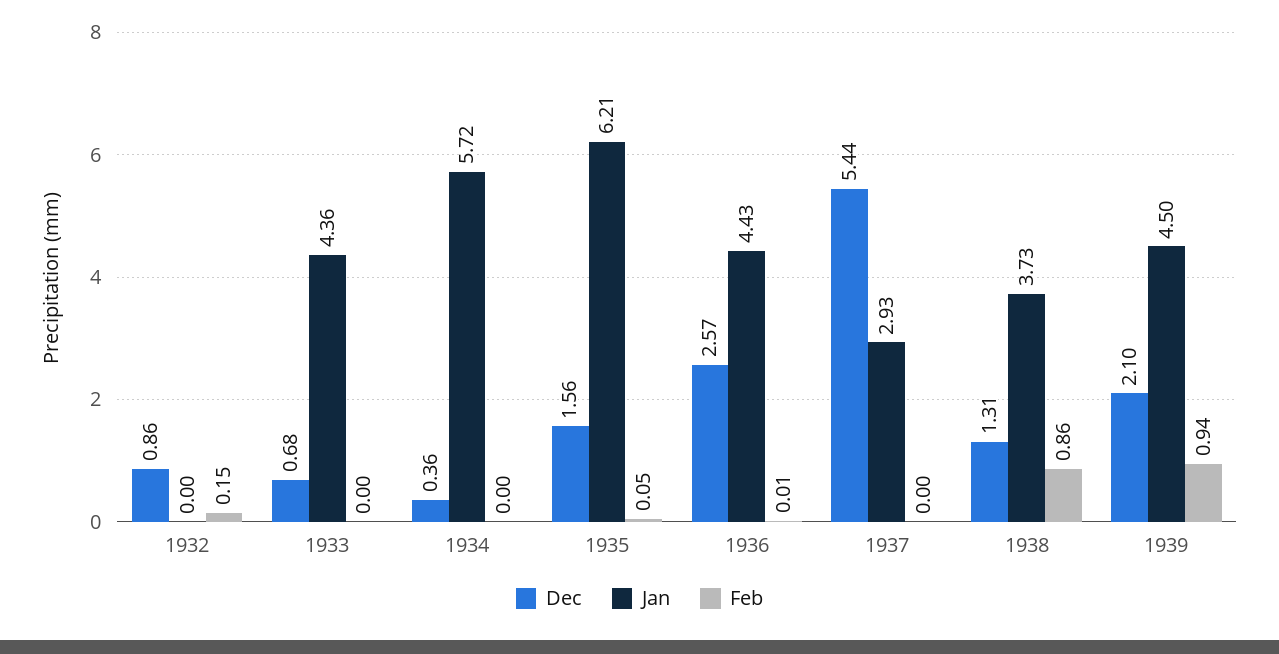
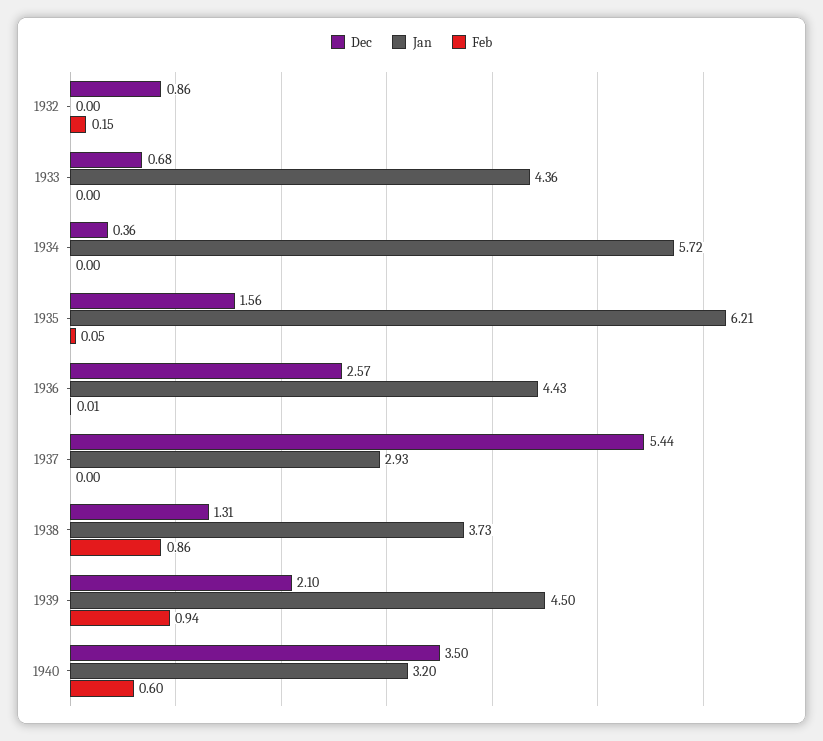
Dec, 1940: none -> 3.5
Jan, 1940: none -> 3.2
Feb, 1940: none -> 0.6

